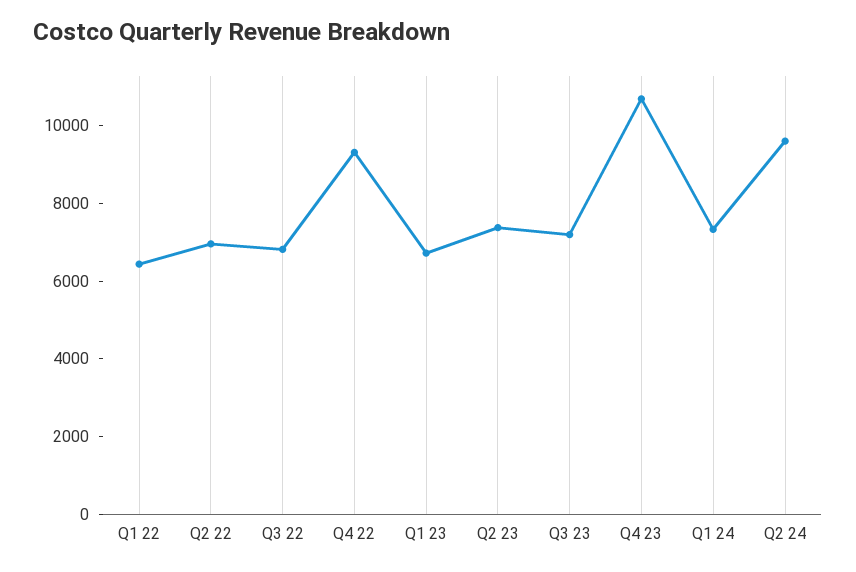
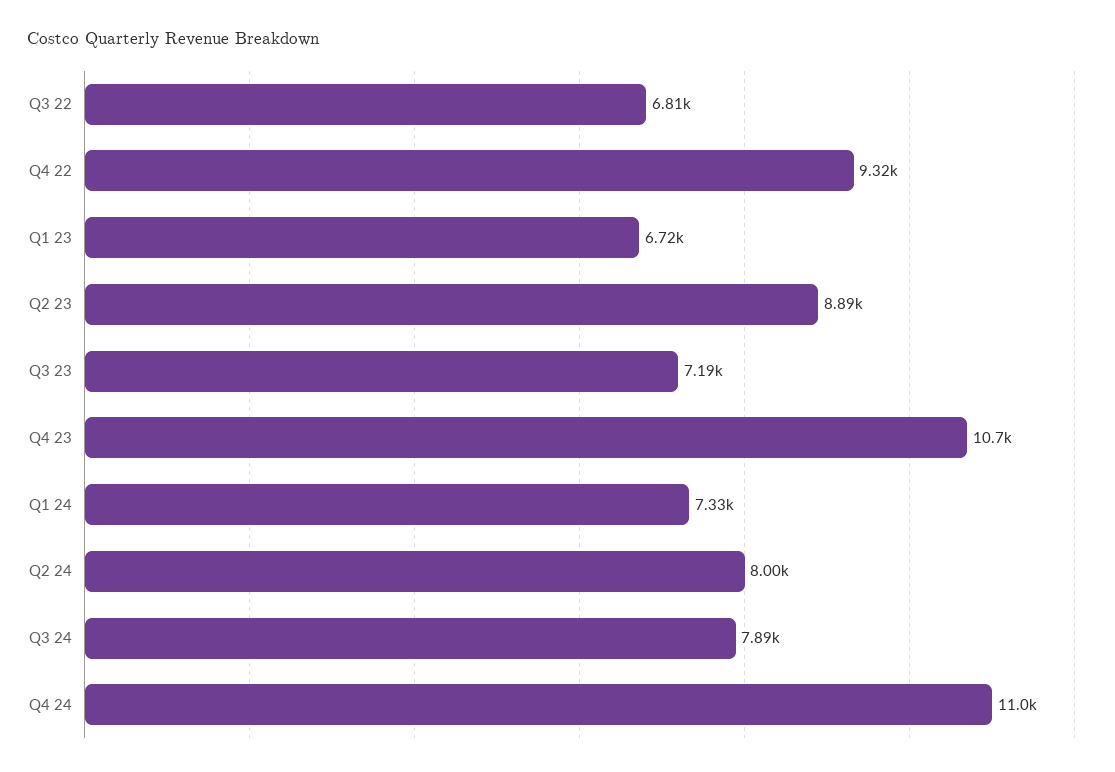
Q1 22: 6500 -> none
Q2 22: 7000 -> none
Q2 23: 7500 -> 8890
Q2 24: 9500 -> 8000
Q3 24: none -> 7890
Q4 24: none -> 11000

